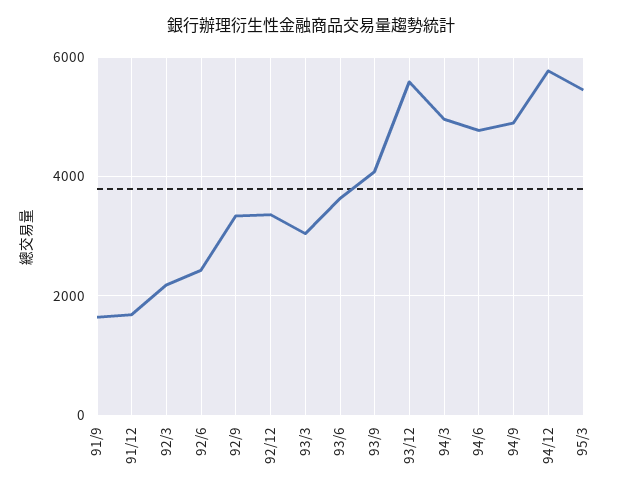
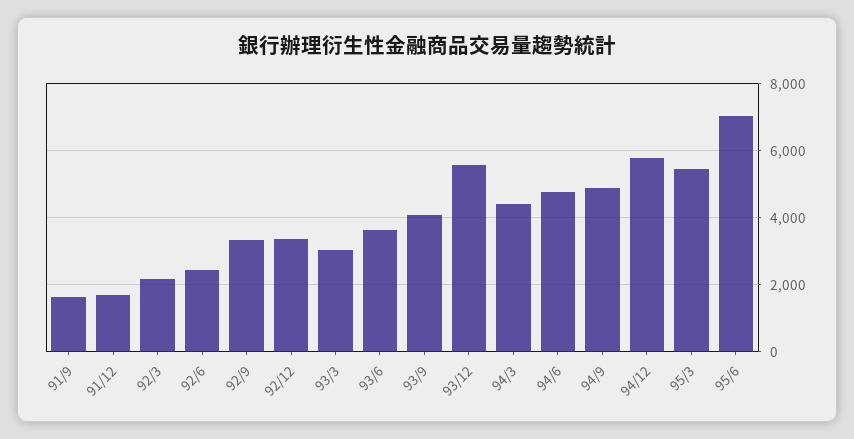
94/3: 5000 -> 4400
95/6: none -> 7000

